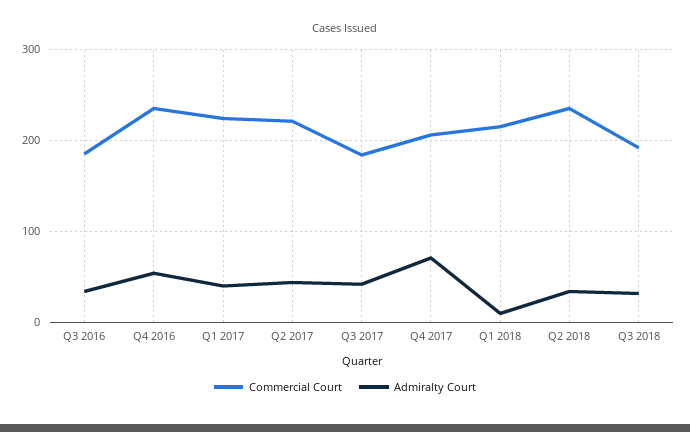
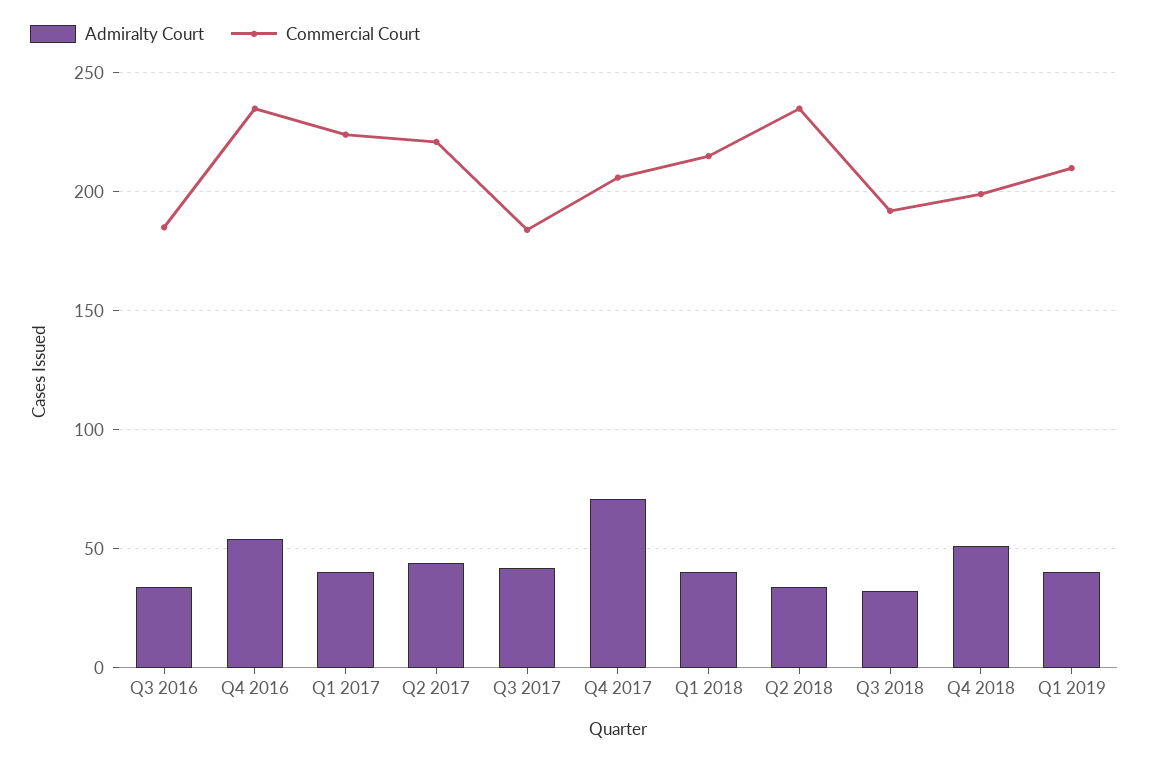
Admiralty Court, Q1 2018: 10 -> 40
Admiralty Court, Q4 2018: none -> 50
Commercial Court, Q4 2018: none -> 200
Admiralty Court, Q1 2019: none -> 40
Commercial Court, Q1 2019: none -> 210

